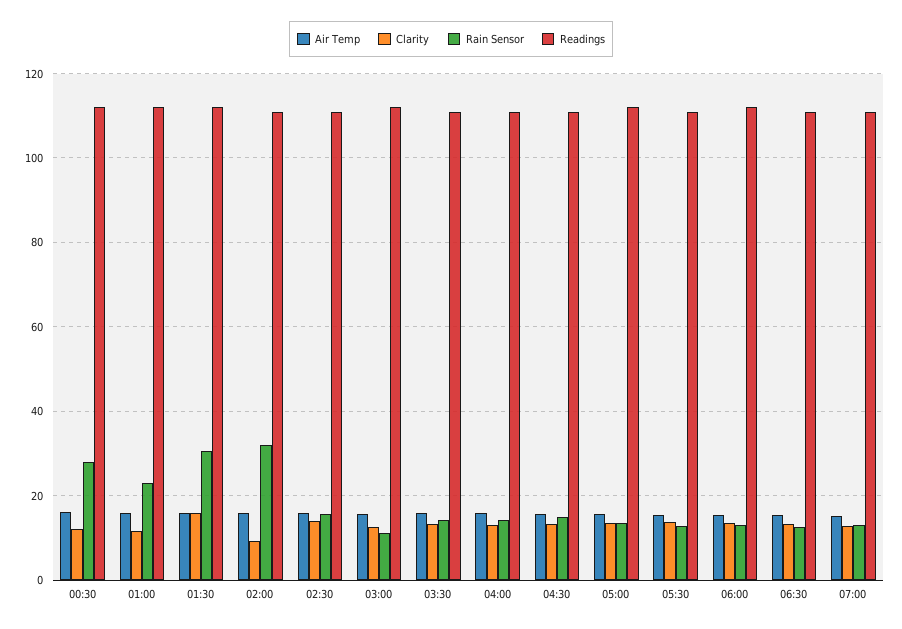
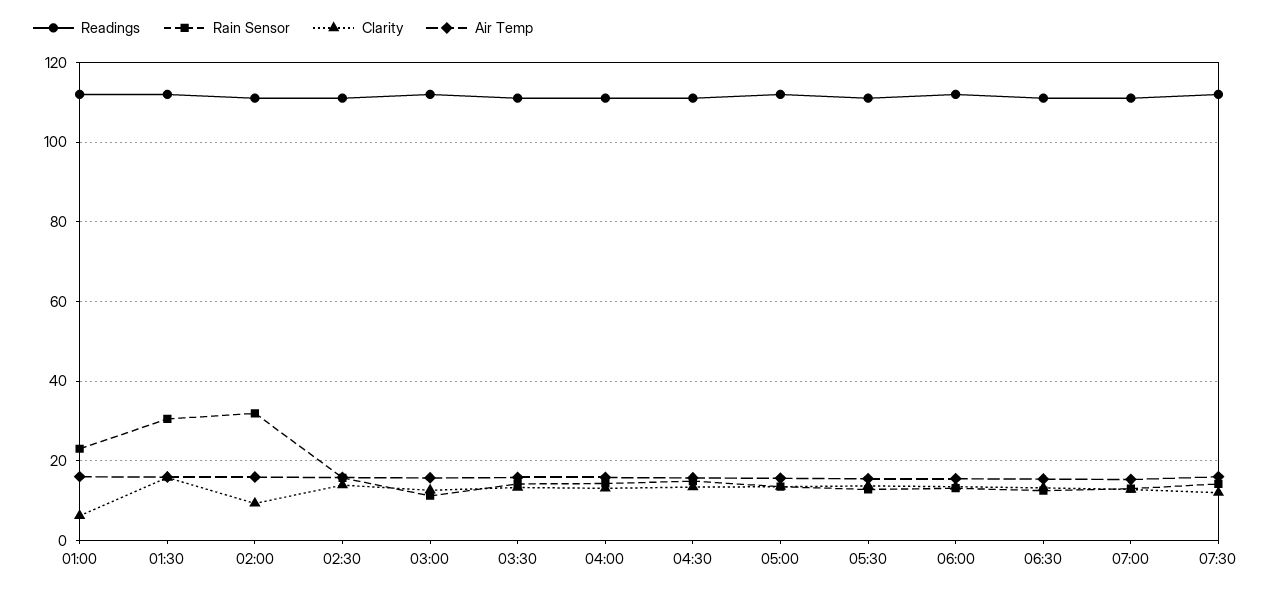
Air Temp, 00:30: 16 -> none
Clarity, 00:30: 12 -> none
Rain Sensor, 00:30: 28 -> none
Readings, 00:30: 112 -> none
Clarity, 01:00: 12 -> 6
Readings, 07:30: none -> 112
Rain Sensor, 07:30: none -> 14
Clarity, 07:30: none -> 12
Air Temp, 07:30: none -> 16

